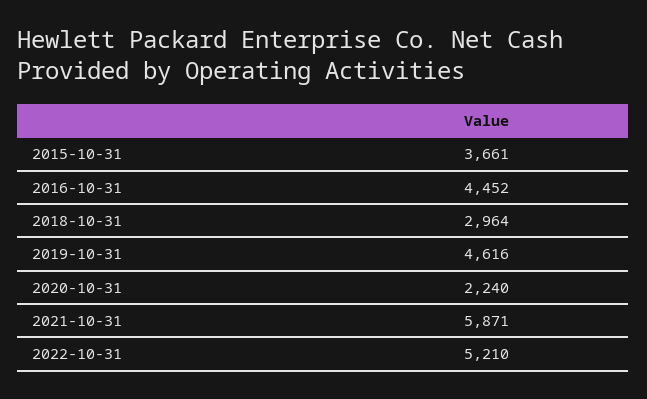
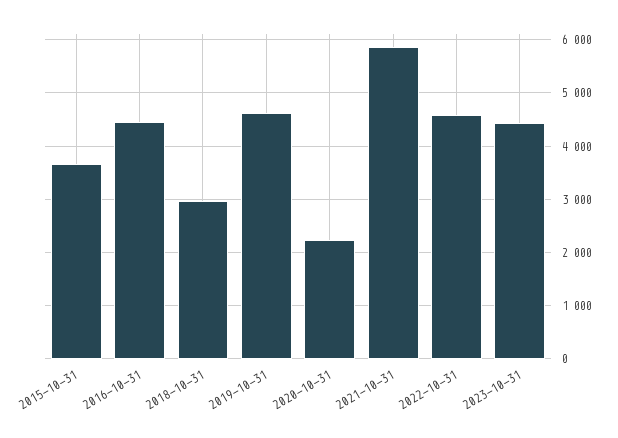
2022-10-31: 5210 -> 4600
2023-10-31: none -> 4400

